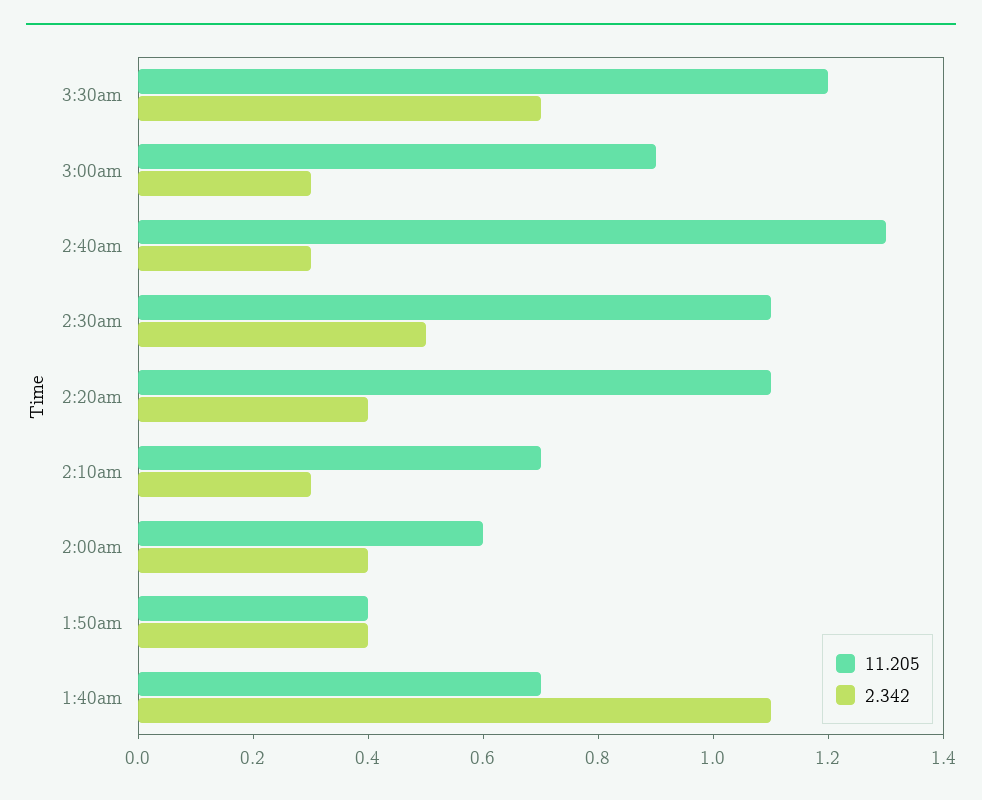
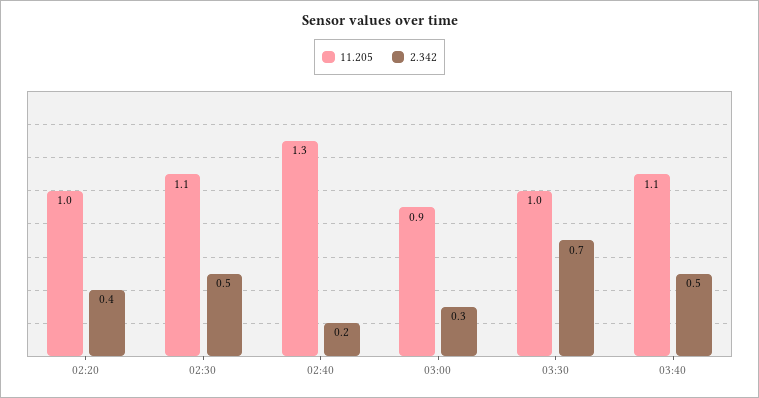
11.205, 3:30am: 1.2 -> 1
2.342, 2:40am: 0.3 -> 0.2
11.205, 2:20am: 1.1 -> 1
11.205, 2:10am: 0.7 -> none
2.342, 2:10am: 0.3 -> none
11.205, 2:00am: 0.6 -> none
2.342, 2:00am: 0.4 -> none
11.205, 1:50am: 0.4 -> none
2.342, 1:50am: 0.4 -> none
11.205, 1:40am: 0.7 -> none
2.342, 1:40am: 1.1 -> none
11.205, 03:40: none -> 1.1
2.342, 03:40: none -> 0.5

